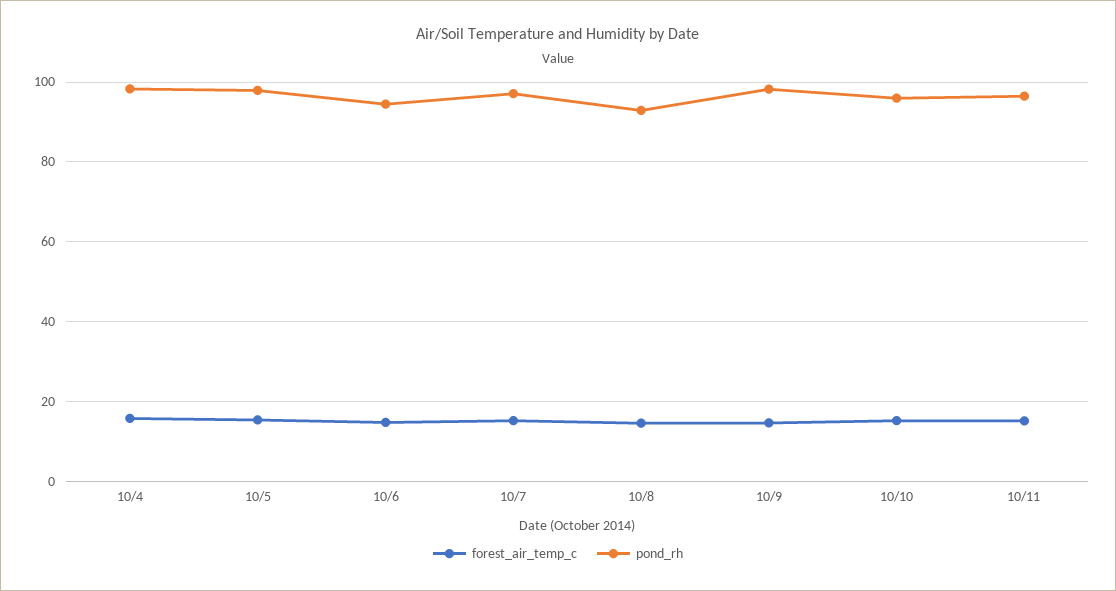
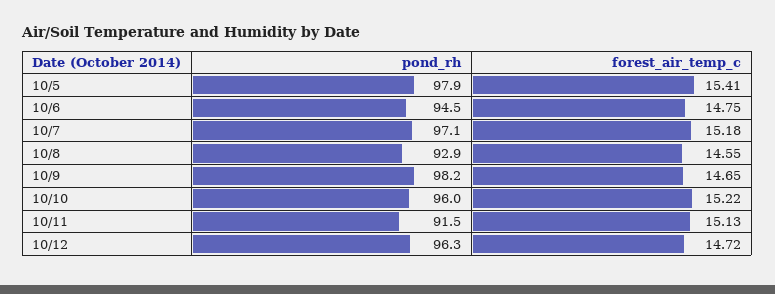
forest_air_temp_c, 10/4: 16 -> none
pond_rh, 10/4: 98 -> none
pond_rh, 10/11: 96 -> 91.5
pond_rh, 10/12: none -> 96.3
forest_air_temp_c, 10/12: none -> 14.72

